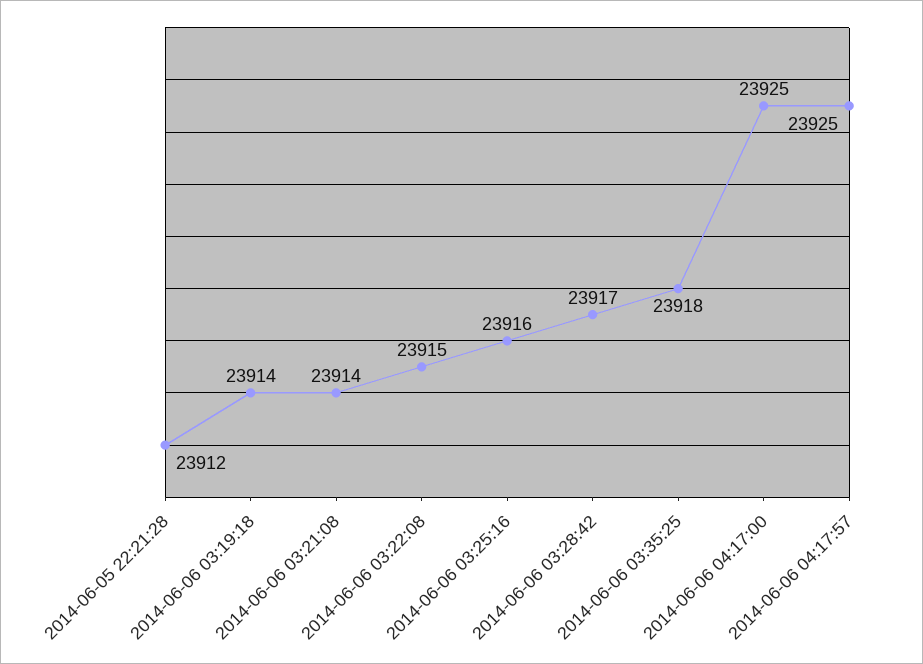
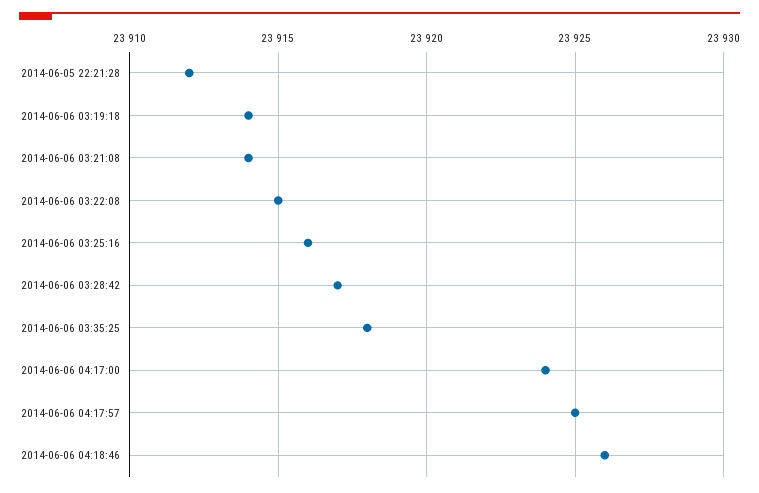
2014-06-06 04:17:00: 23925 -> 23924
2014-06-06 04:18:46: none -> 23926

